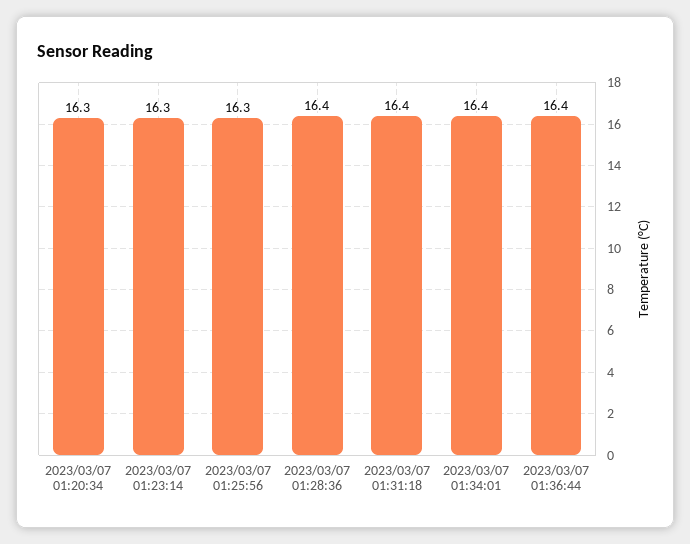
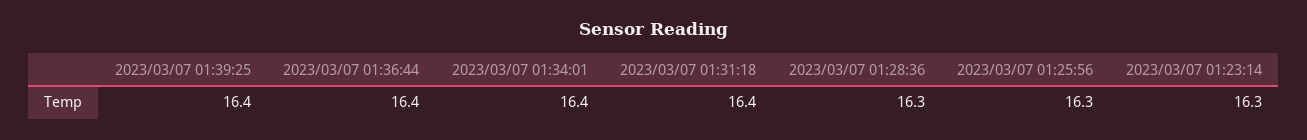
2023/03/07 01:20:34: 16.3 -> none
2023/03/07 01:28:36: 16.4 -> 16.3
2023/03/07 01:39:25: none -> 16.4

